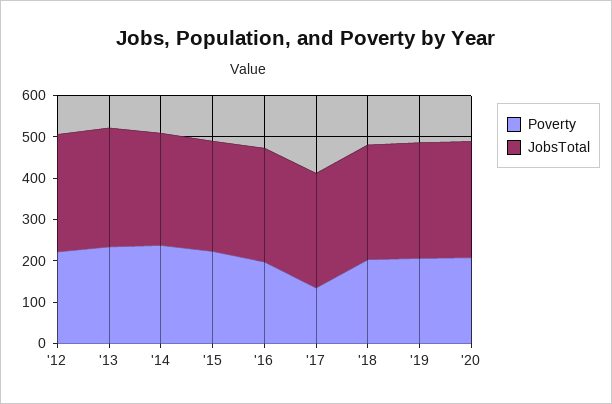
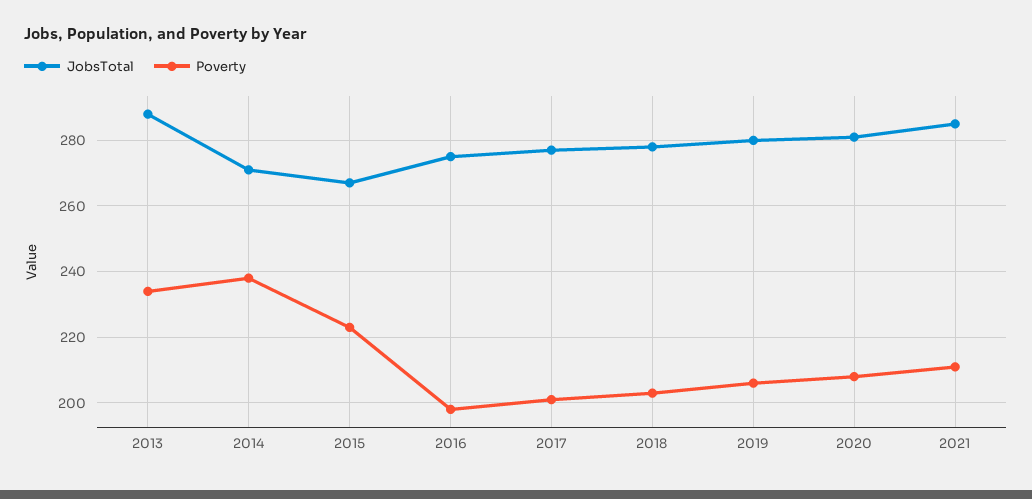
Poverty, '12: 220 -> none
JobsTotal, '12: 280 -> none
Poverty, '17: 140 -> 200
JobsTotal, 2021: none -> 285
Poverty, 2021: none -> 210

